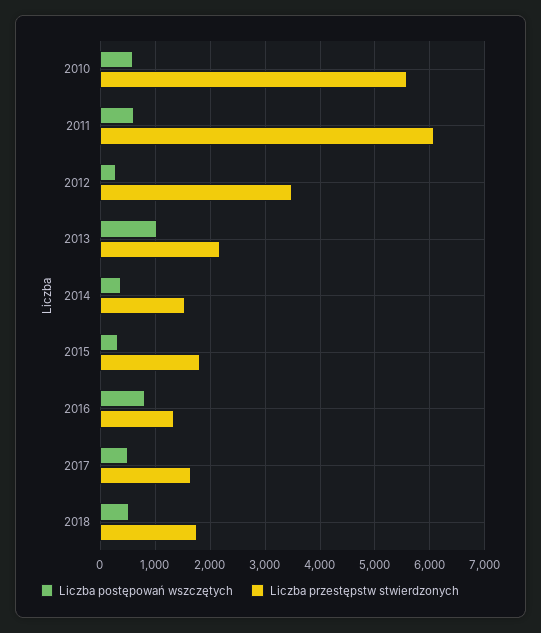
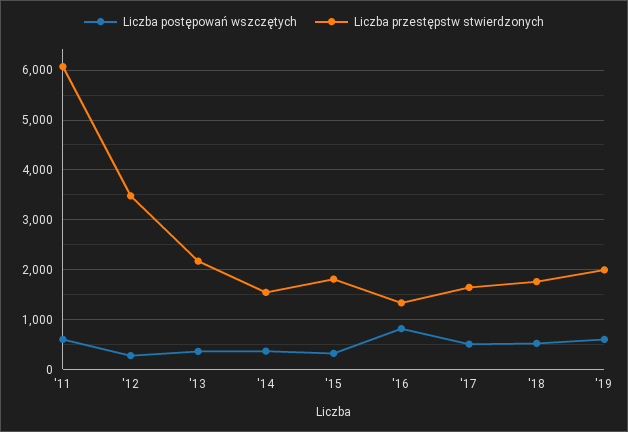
Liczba postępowań wszczętych, 2010: 600 -> none
Liczba przestępstw stwierdzonych, 2010: 5600 -> none
Liczba postępowań wszczętych, 2013: 1000 -> 400
Liczba postępowań wszczętych, '19: none -> 600
Liczba przestępstw stwierdzonych, '19: none -> 2000

